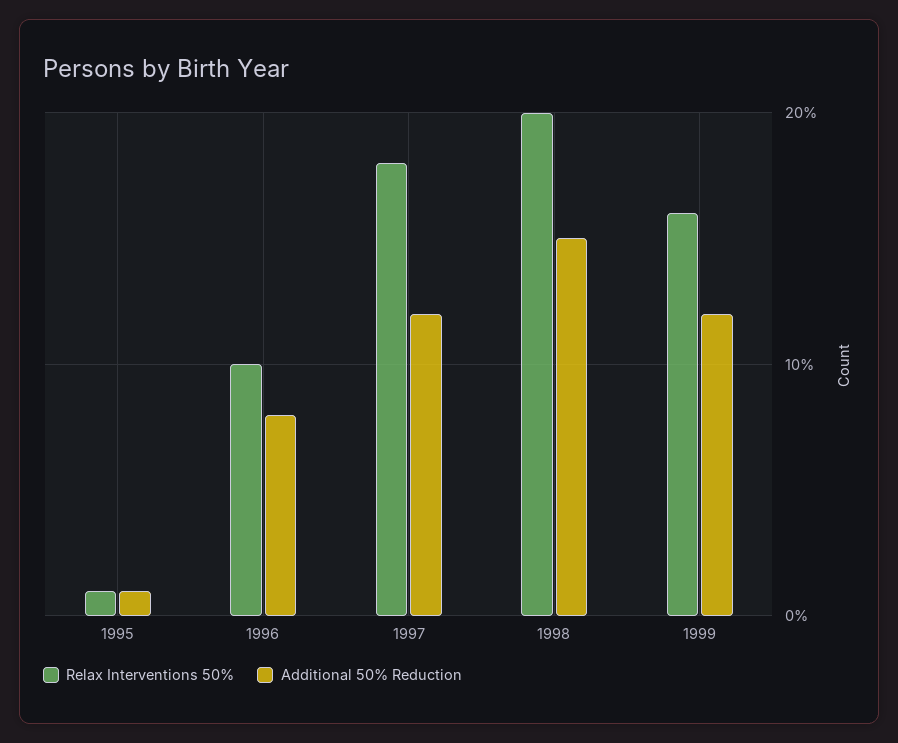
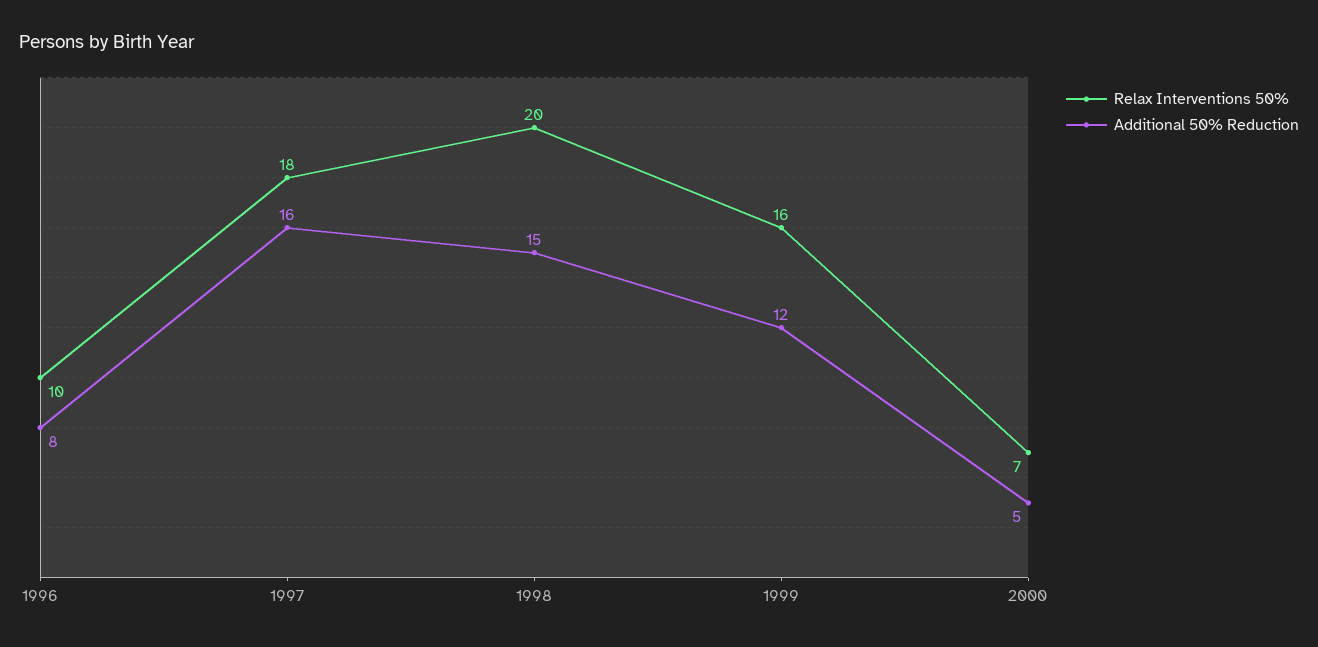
Relax Interventions 50%, 1995: 1 -> none
Additional 50% Reduction, 1995: 1 -> none
Additional 50% Reduction, 1997: 12 -> 16
Relax Interventions 50%, 2000: none -> 7
Additional 50% Reduction, 2000: none -> 5

